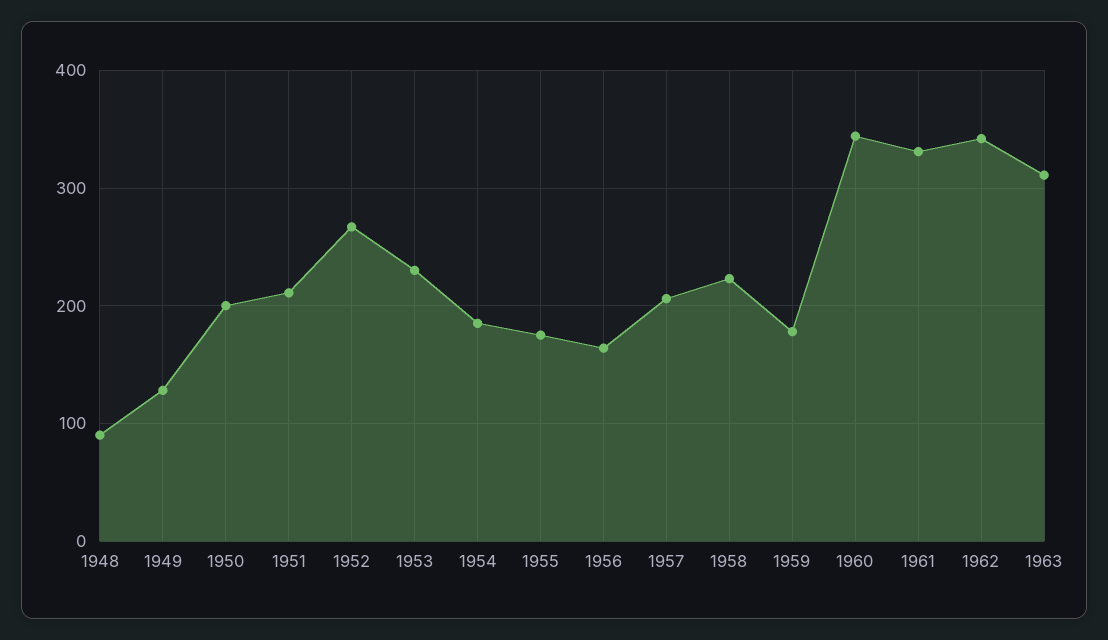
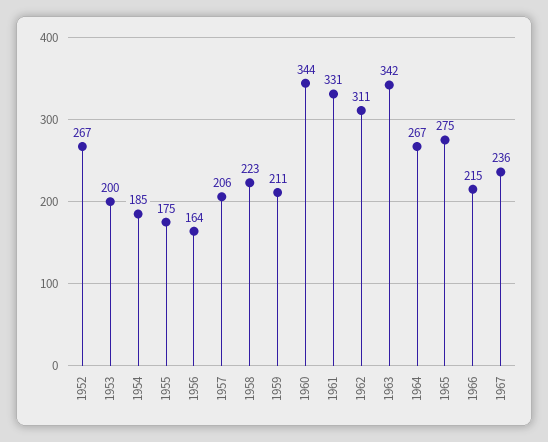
1948: 90 -> none
1949: 130 -> none
1950: 200 -> none
1951: 210 -> none
1953: 230 -> 200
1959: 180 -> 211
1962: 340 -> 311
1963: 310 -> 342
1964: none -> 267
1965: none -> 275
1966: none -> 215
1967: none -> 236

